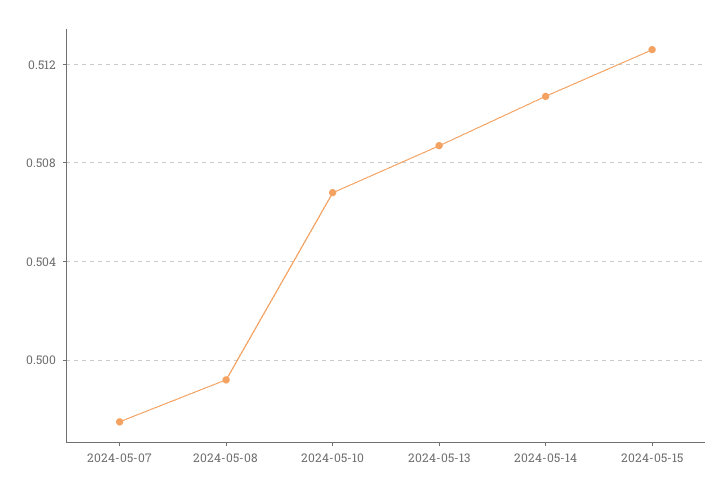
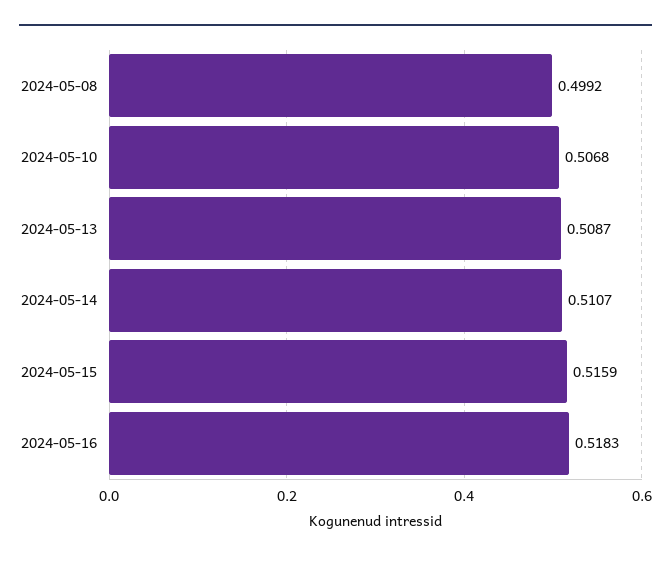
2024-05-07: 0.4975 -> none
2024-05-15: 0.5125 -> 0.5159
2024-05-16: none -> 0.5183

